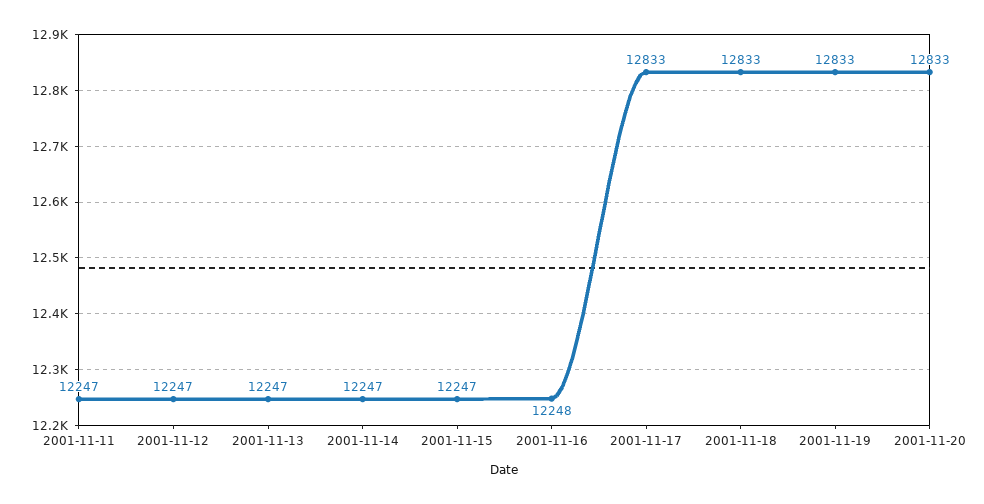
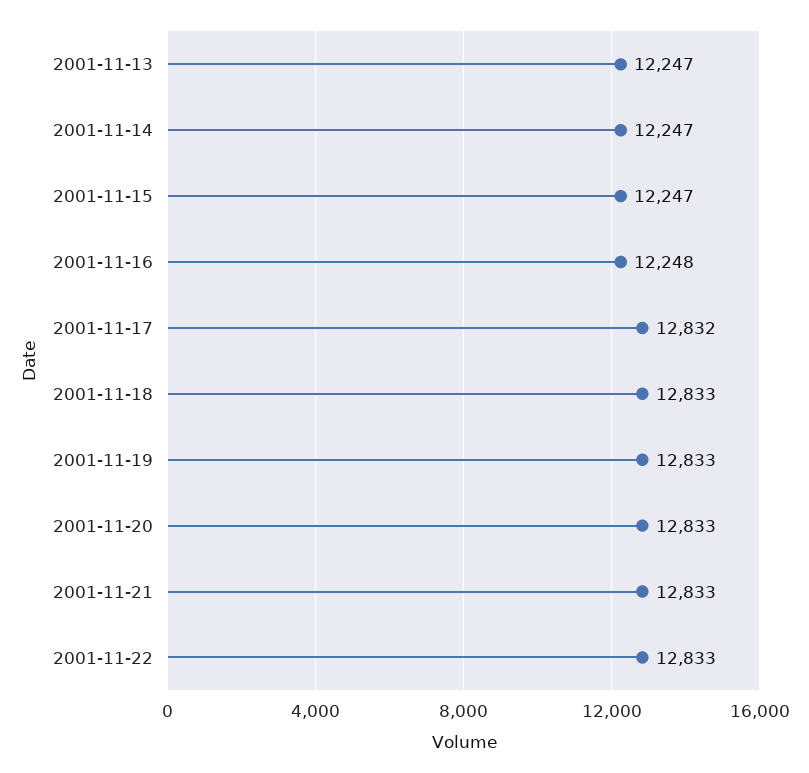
2001-11-11: 12247 -> none
2001-11-12: 12247 -> none
2001-11-17: 12833 -> 12832
2001-11-21: none -> 12833
2001-11-22: none -> 12833

